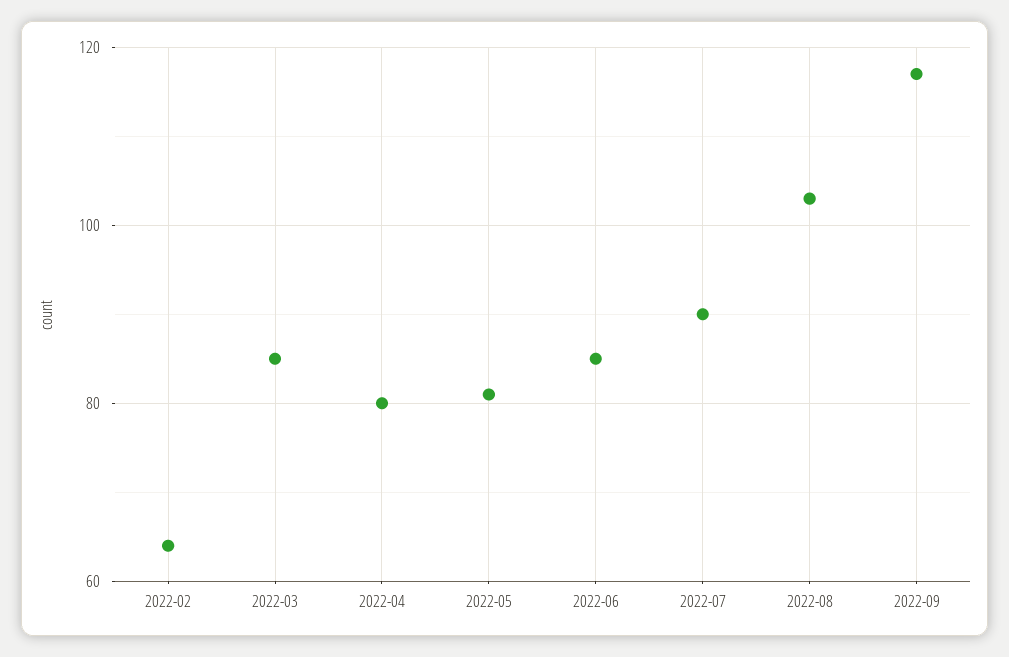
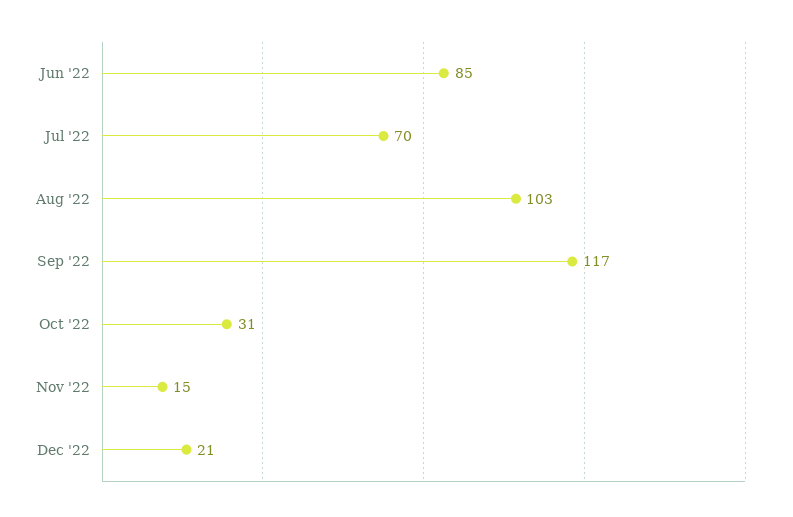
2022-02: 65 -> none
2022-03: 85 -> none
2022-04: 80 -> none
2022-05: 80 -> none
2022-07: 90 -> 70
Oct '22: none -> 31
Nov '22: none -> 15
Dec '22: none -> 21

